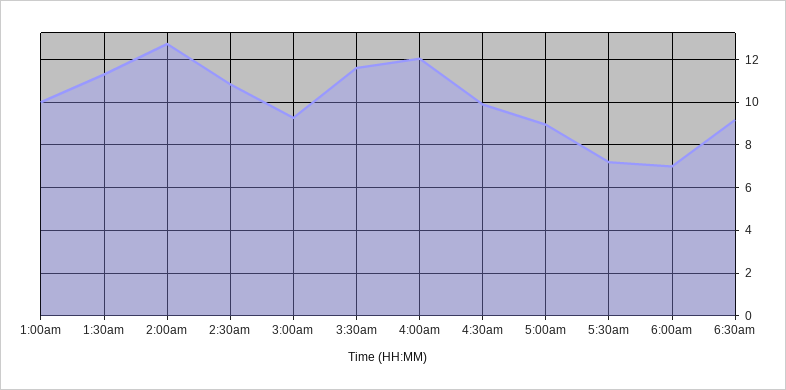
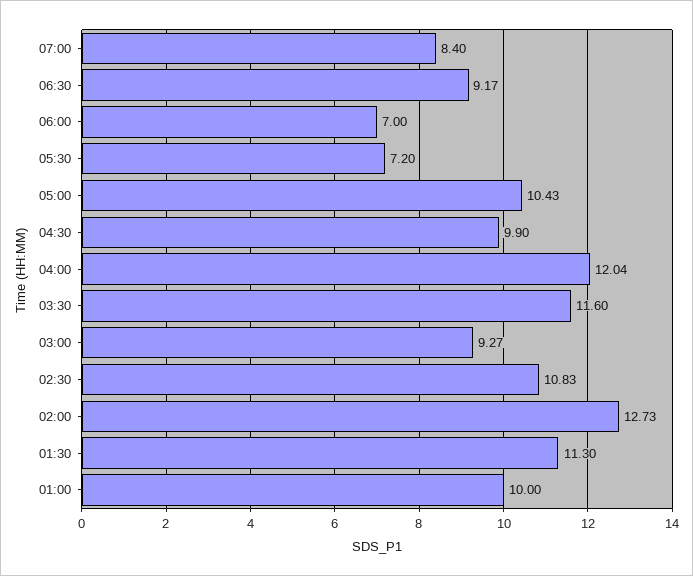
5:00am: 9 -> 10.43
07:00: none -> 8.4

